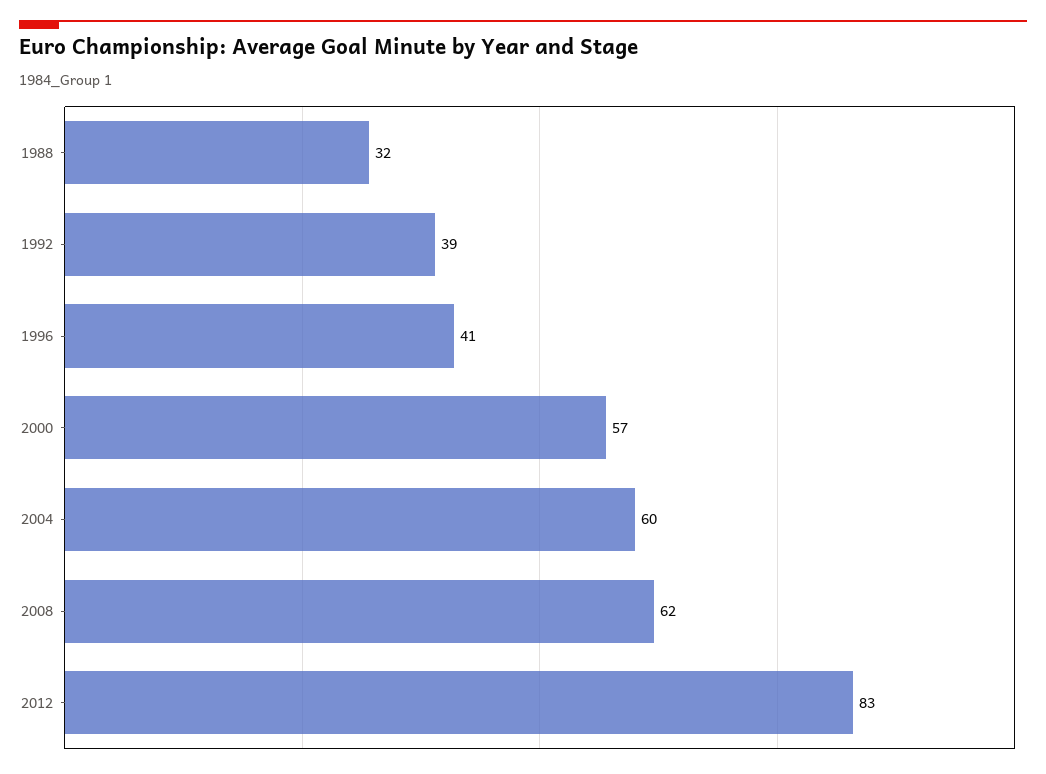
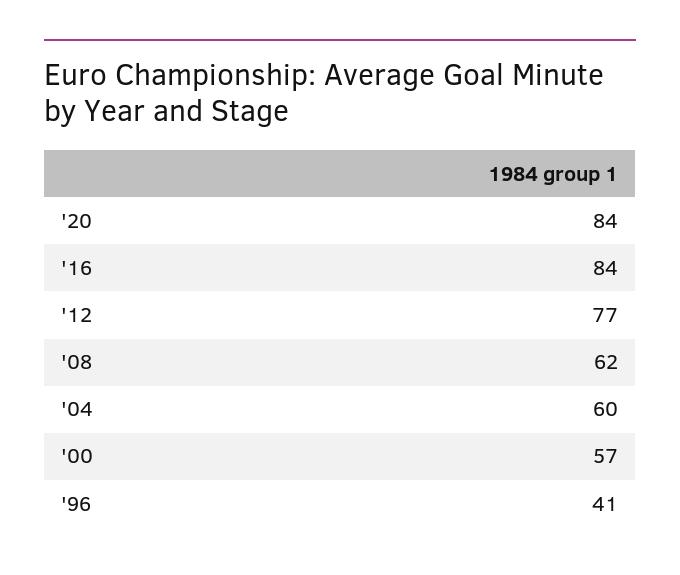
1988: 32 -> none
1992: 39 -> none
2012: 83 -> 77
'20: none -> 84
'16: none -> 84

